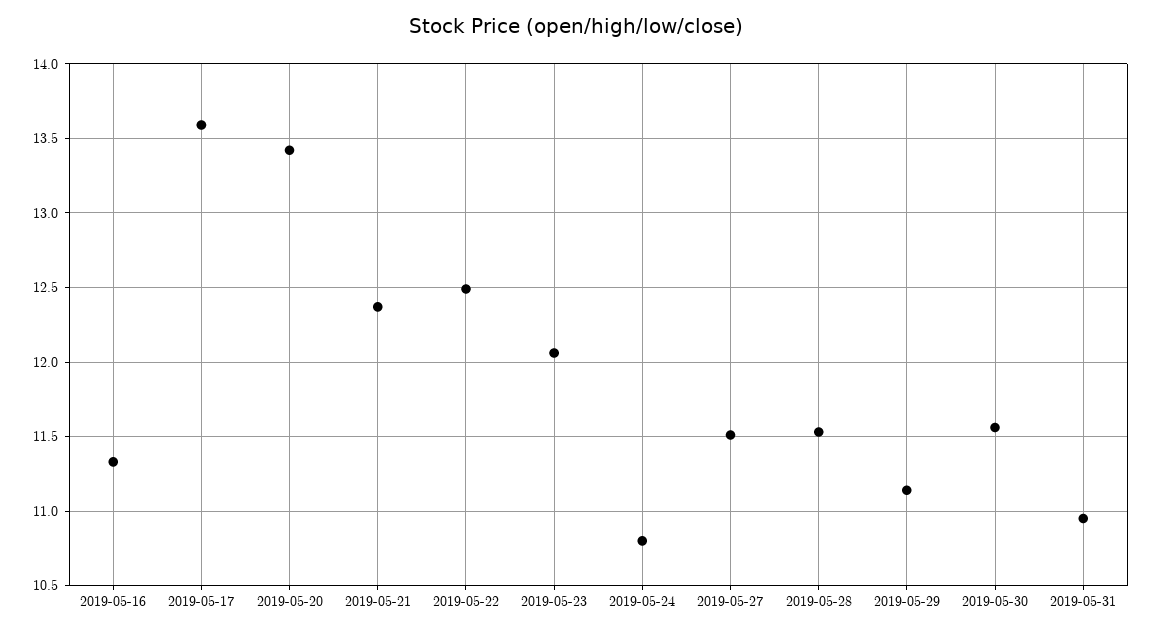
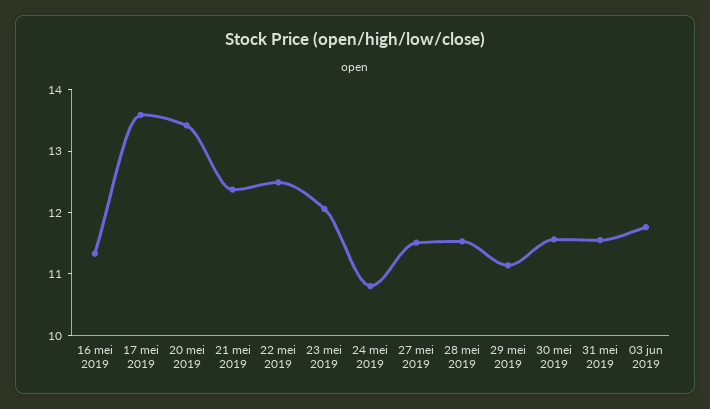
2019-05-31: 10.95 -> 11.6
03 jun 2019: none -> 11.8

